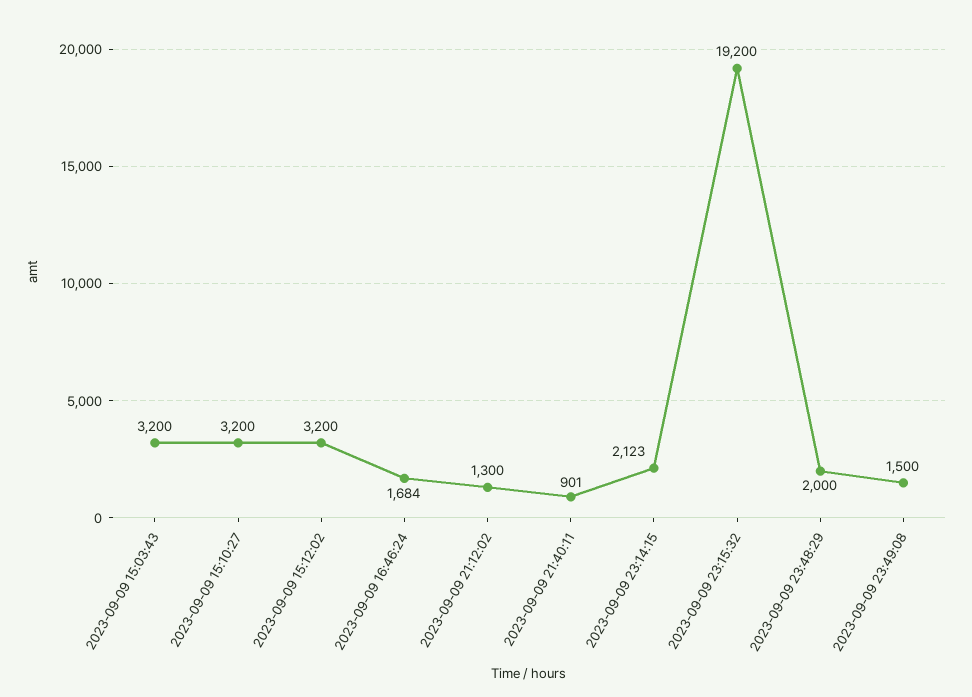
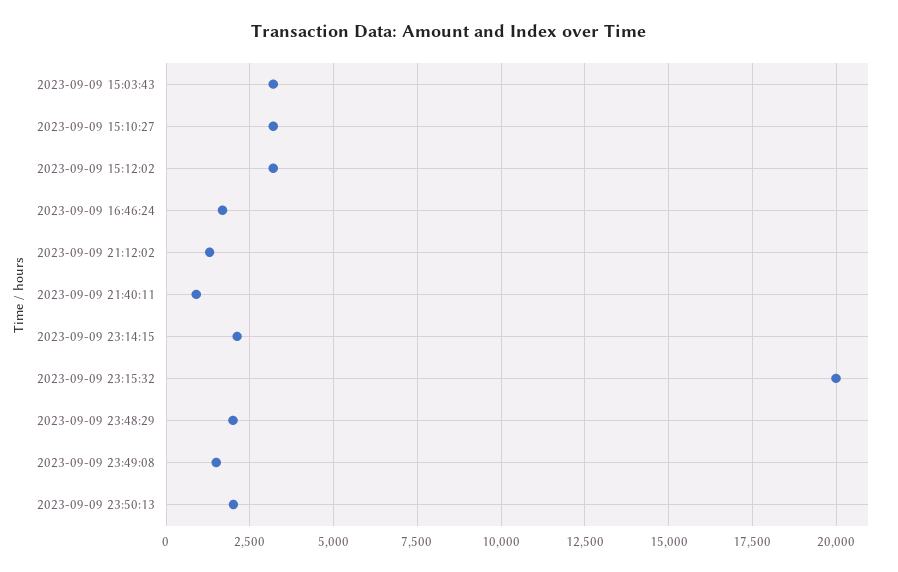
2023-09-09 23:15:32: 19200 -> 20000
2023-09-09 23:50:13: none -> 2000

